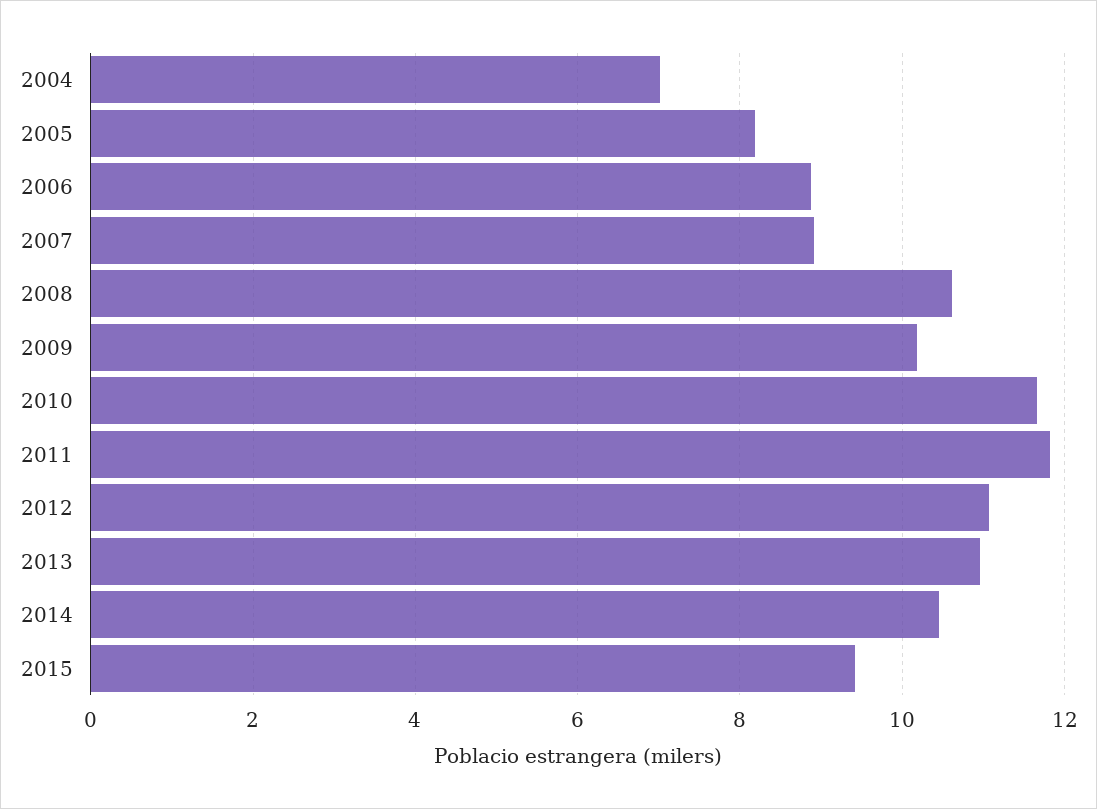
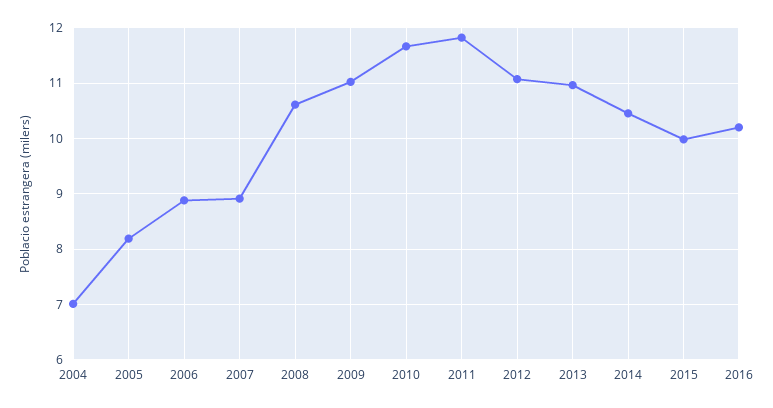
2009: 10.2 -> 11
2015: 9.4 -> 10
2016: none -> 10.2

